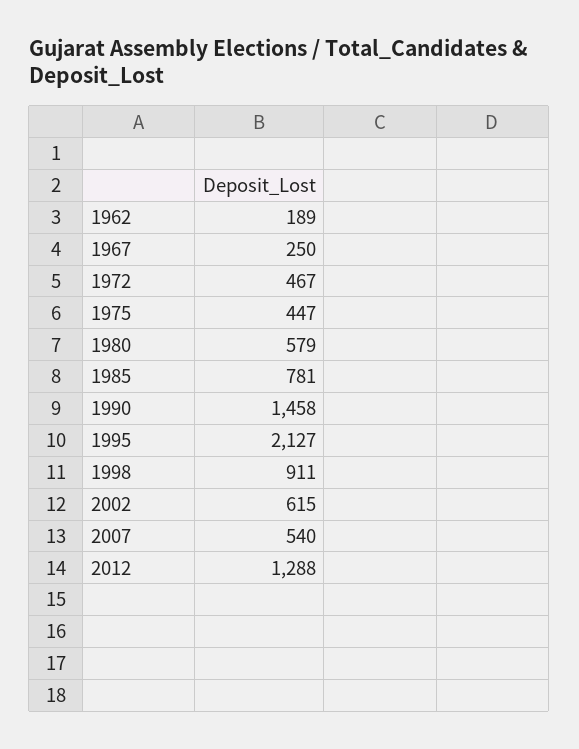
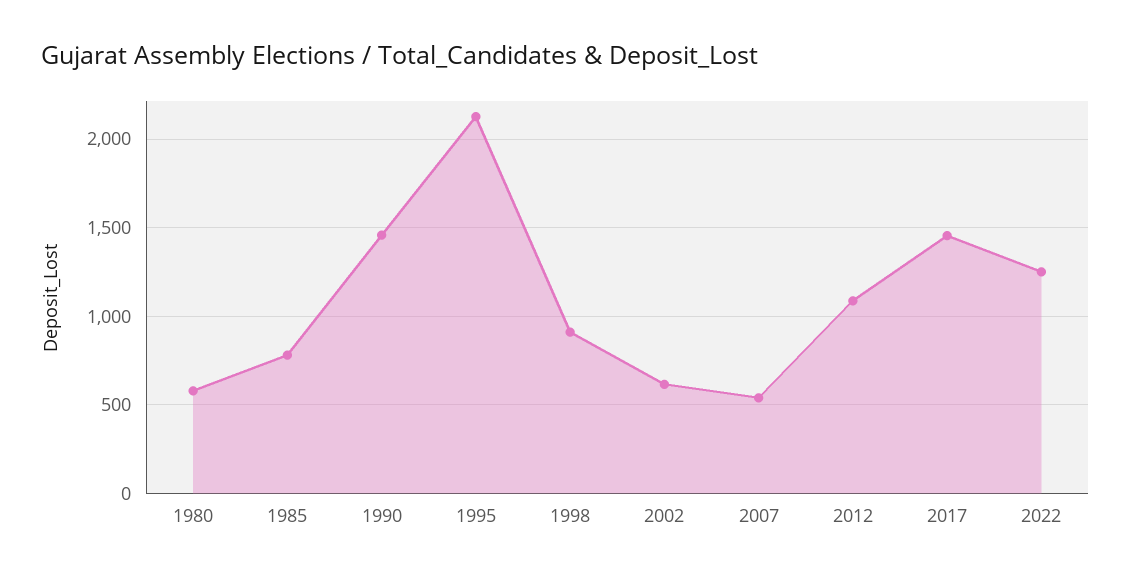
1962: 189 -> none
1967: 250 -> none
1972: 467 -> none
1975: 447 -> none
2012: 1288 -> 1100
2017: none -> 1450
2022: none -> 1250

